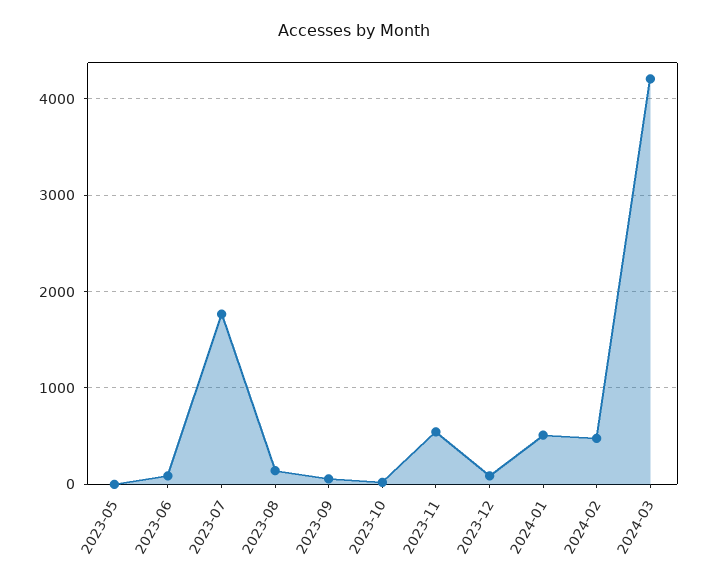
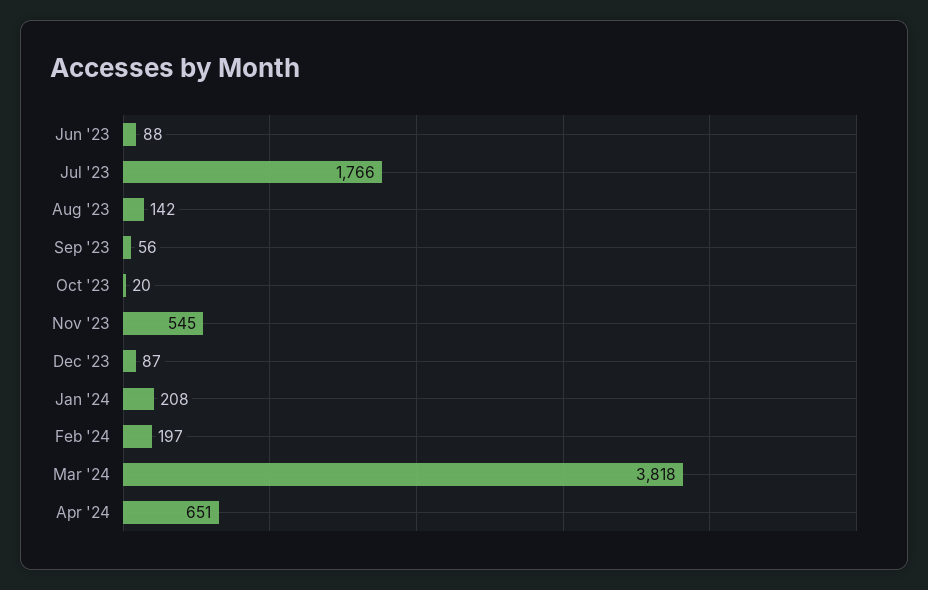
2023-05: 0 -> none
2024-01: 500 -> 208
2024-02: 500 -> 197
2024-03: 4200 -> 3818
Apr '24: none -> 651

